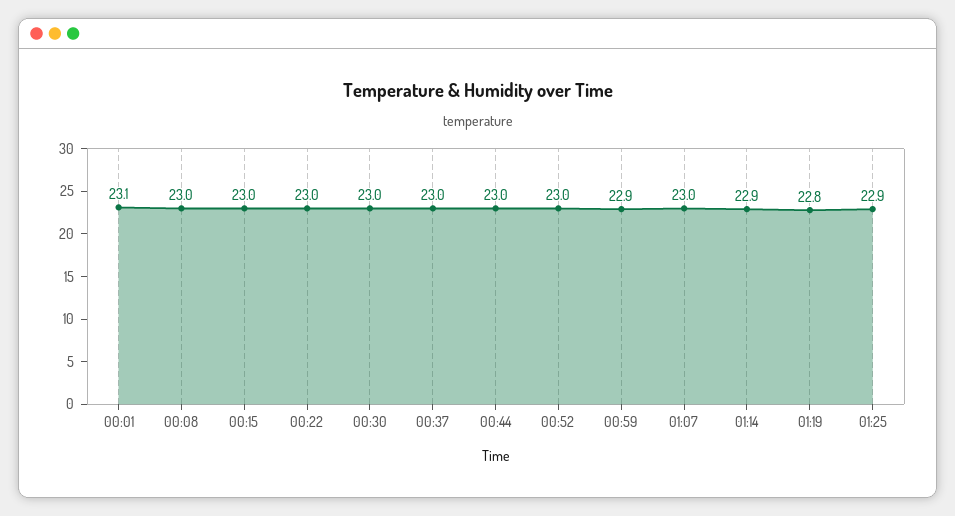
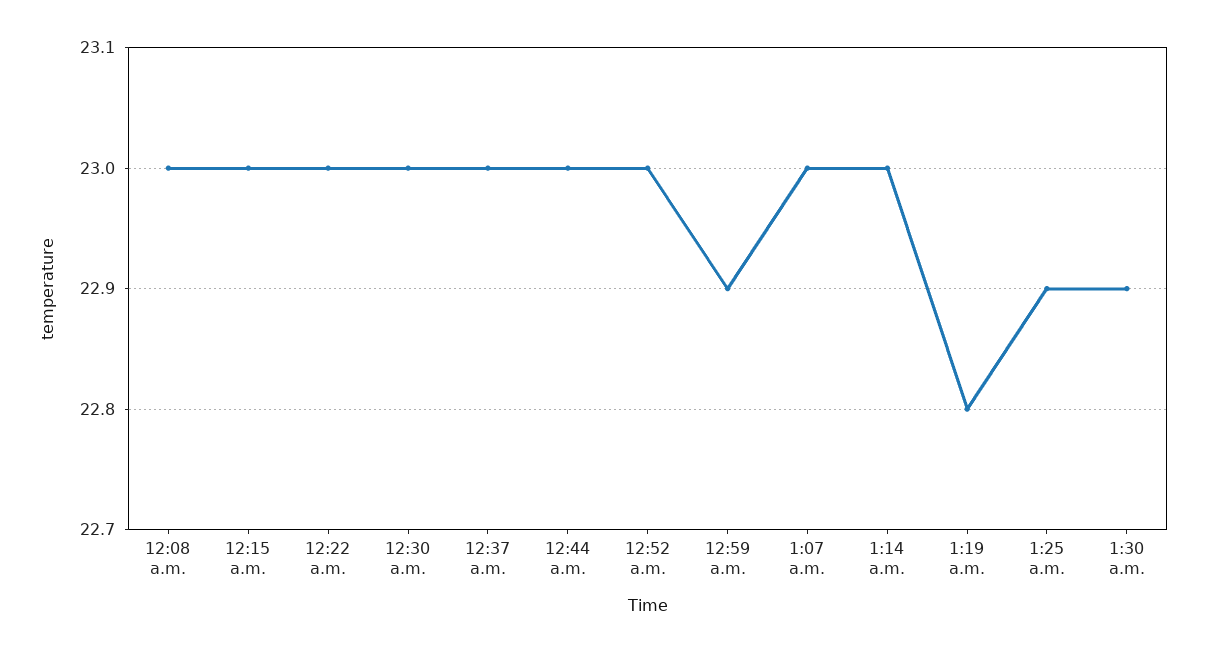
00:01: 23.1 -> none
01:14: 22.9 -> 23
1:30 a.m.: none -> 22.9

